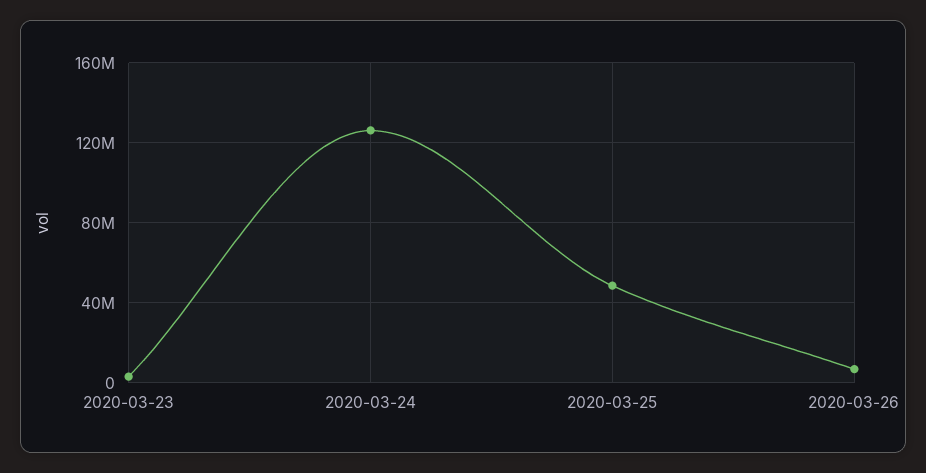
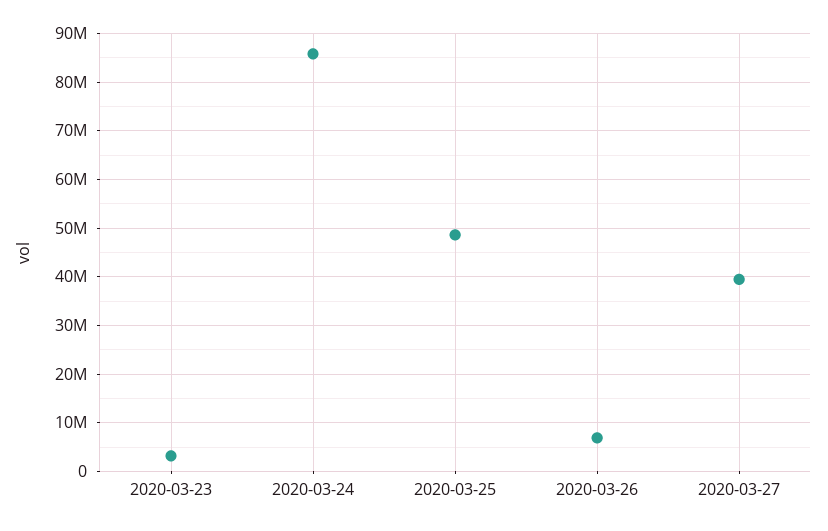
2020-03-24: 125000000 -> 86000000
2020-03-27: none -> 40000000

